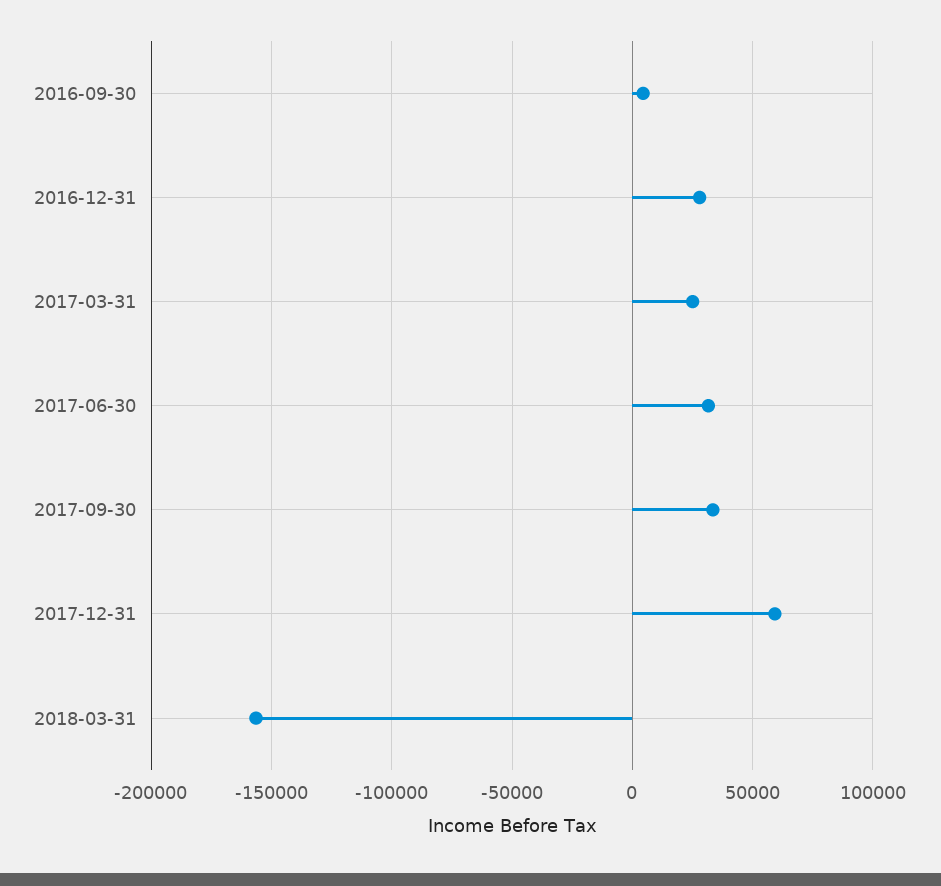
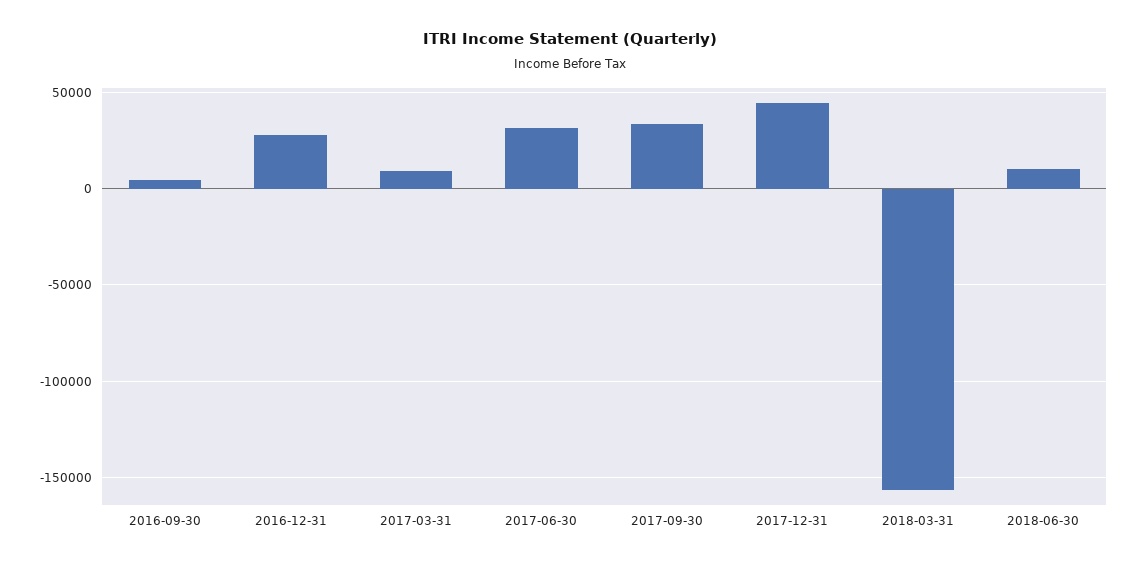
2017-03-31: 25000 -> 10000
2017-12-31: 60000 -> 45000
2018-06-30: none -> 10000

